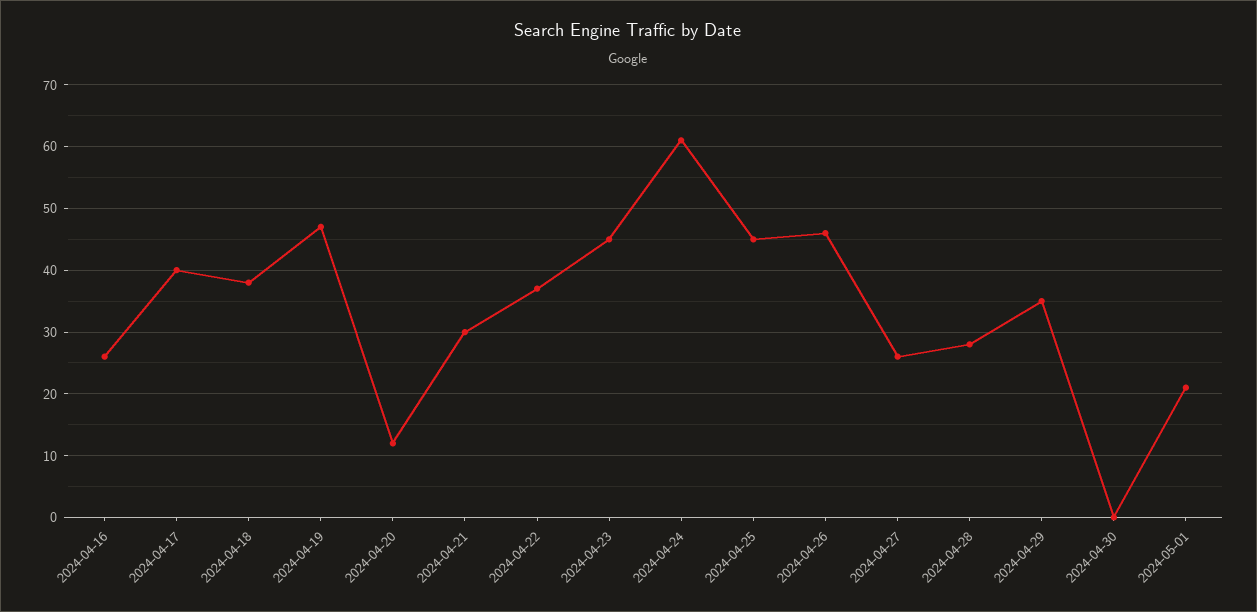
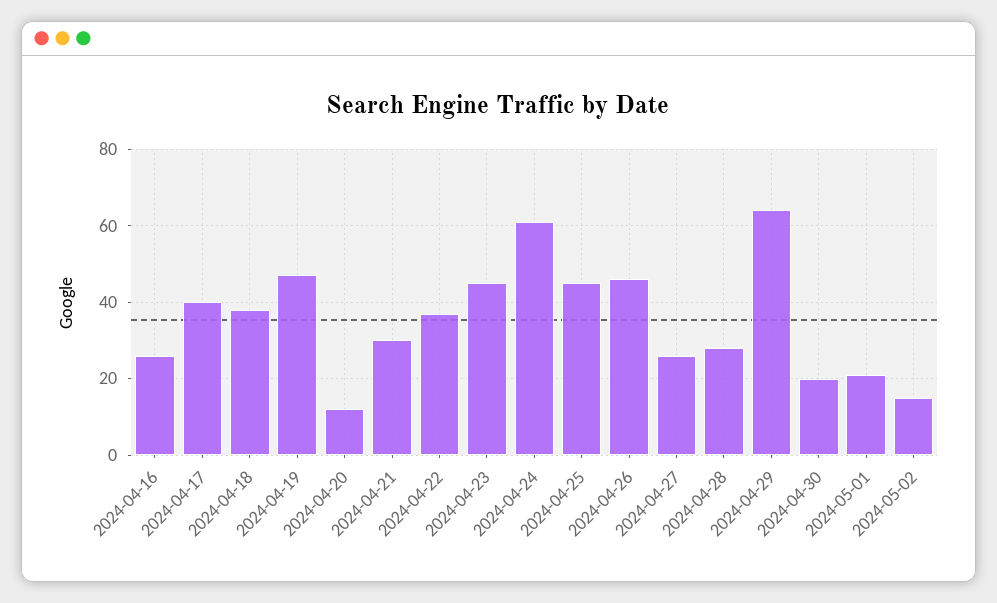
2024-04-29: 35 -> 65
2024-04-30: 0 -> 20
2024-05-02: none -> 15

